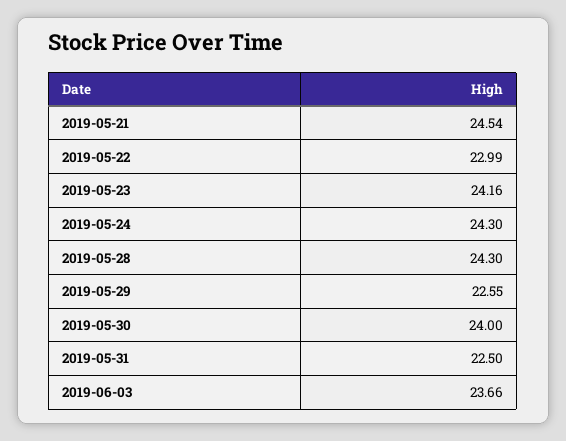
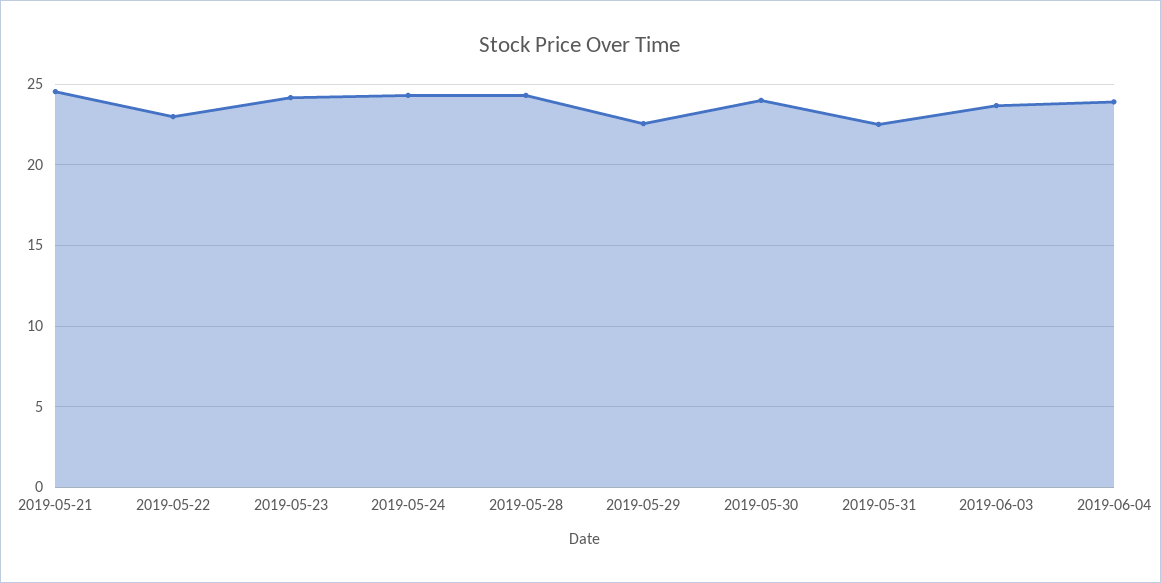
2019-06-04: none -> 24

